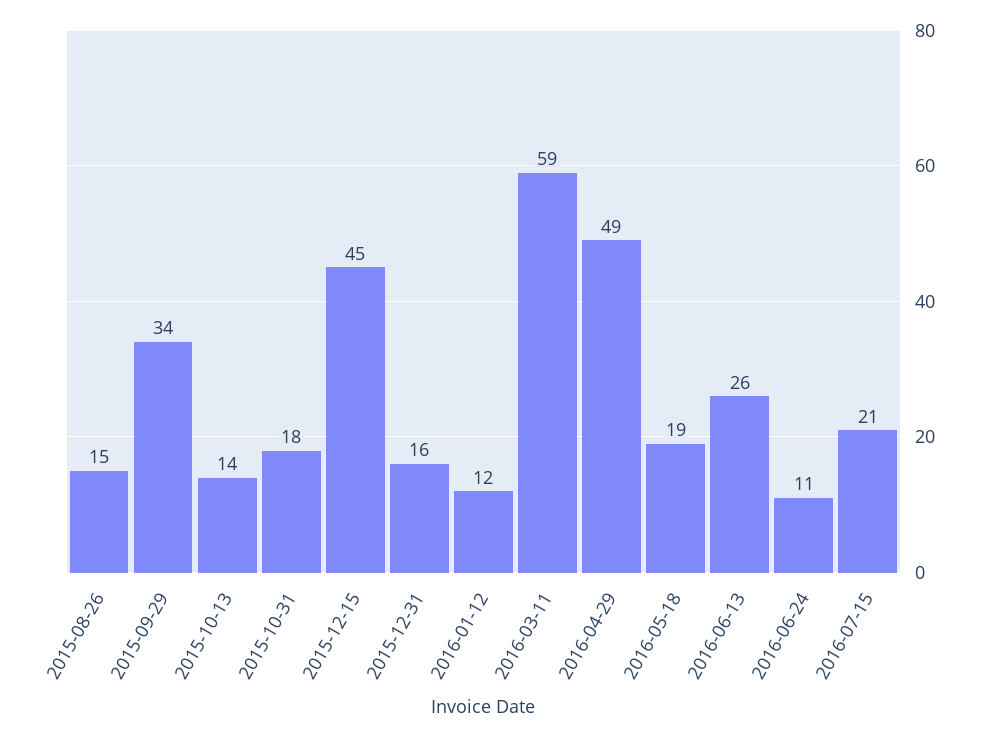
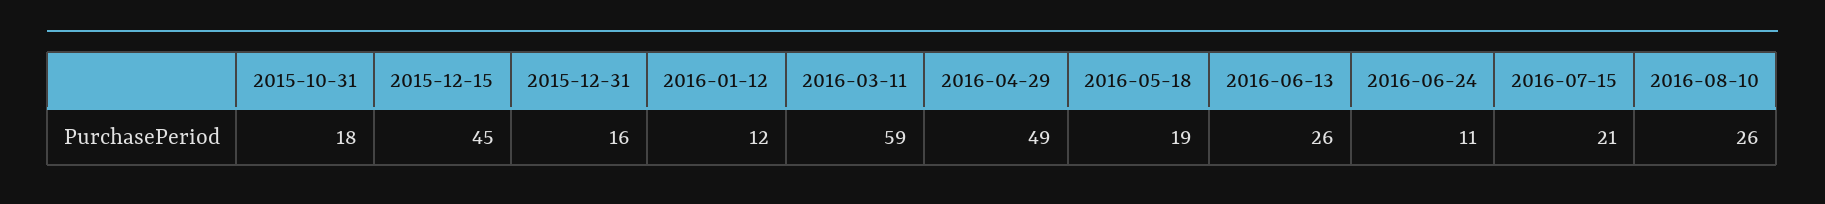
2015-08-26: 15 -> none
2015-09-29: 34 -> none
2015-10-13: 14 -> none
2016-08-10: none -> 26

